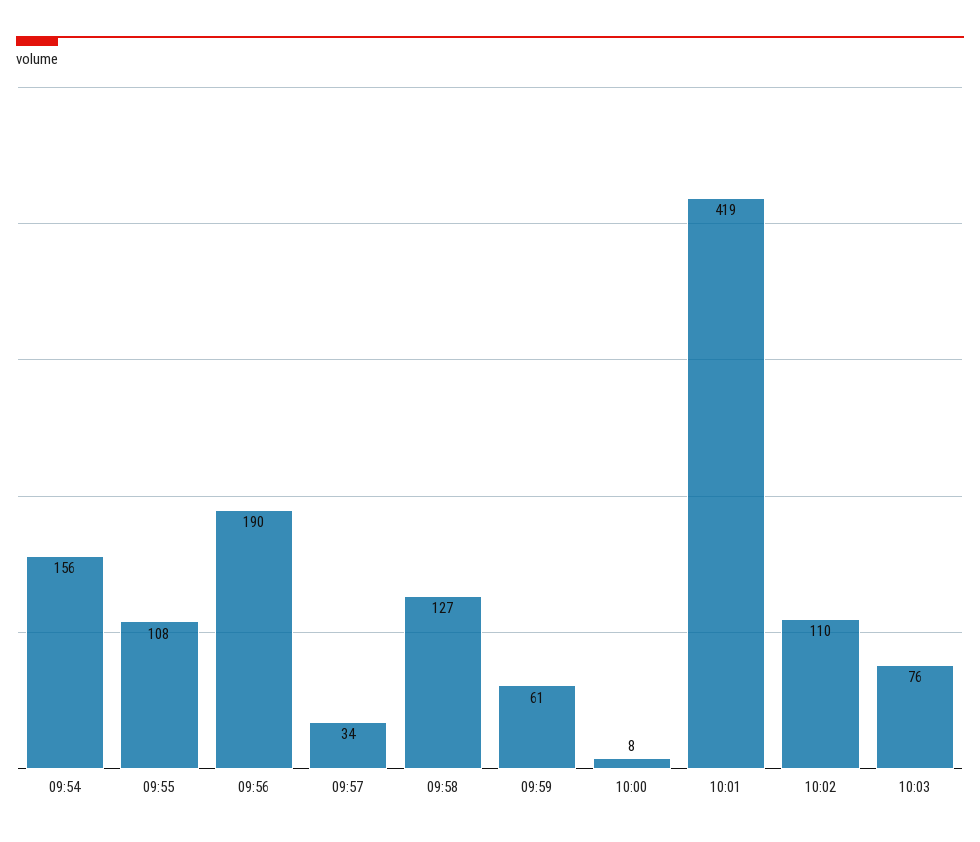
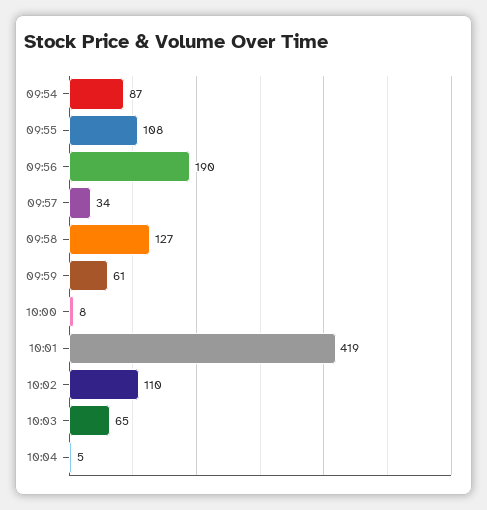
09:54: 156 -> 87
10:03: 76 -> 65
10:04: none -> 5

